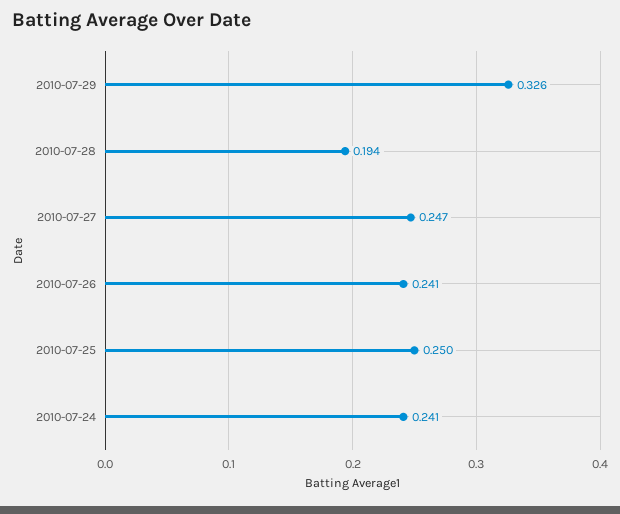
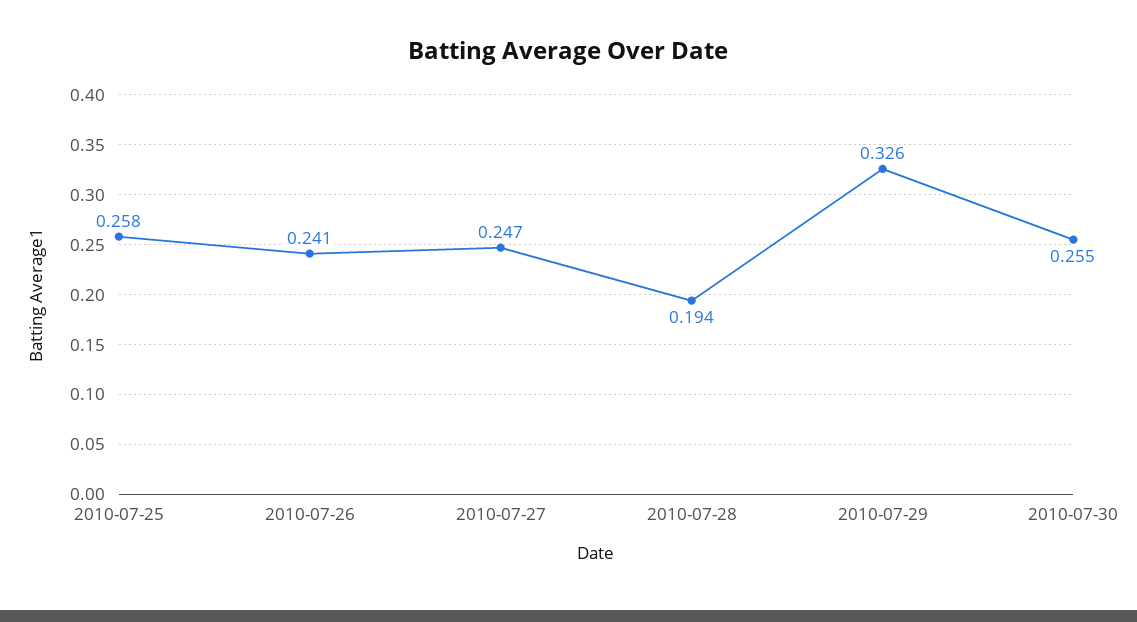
2010-07-25: 0.25 -> 0.258
2010-07-24: 0.241 -> none
2010-07-30: none -> 0.255

